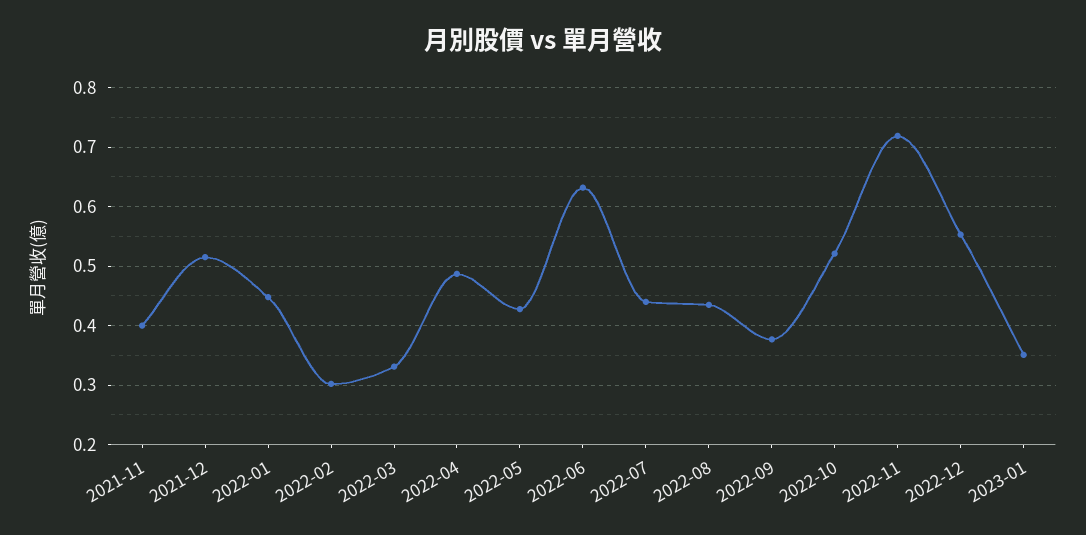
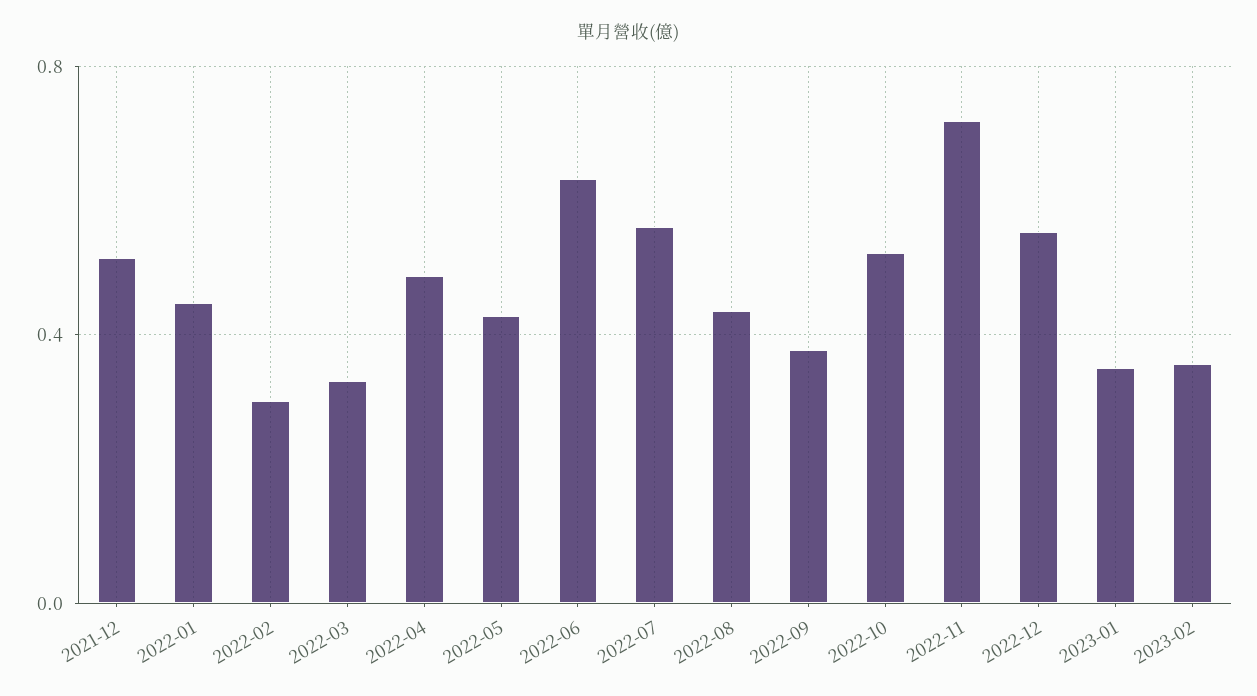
2021-11: 0.4 -> none
2022-07: 0.44 -> 0.55
2023-02: none -> 0.35

